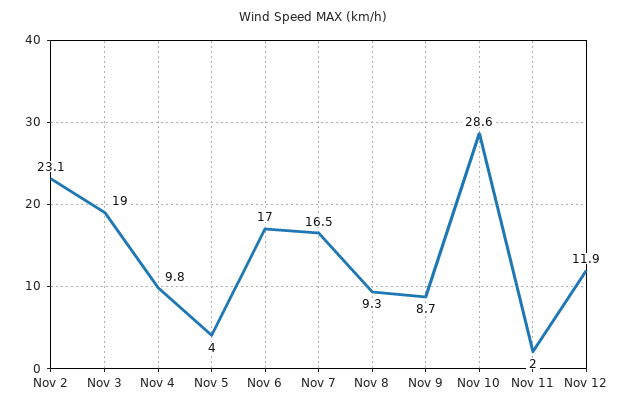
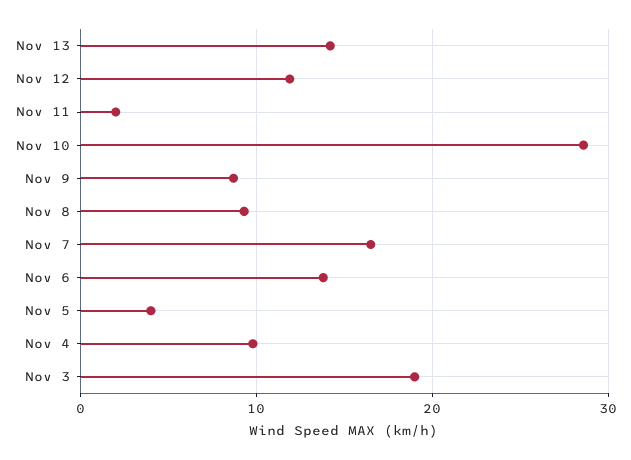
Nov 2: 23.1 -> none
Nov 6: 17 -> 14
Nov 13: none -> 14

